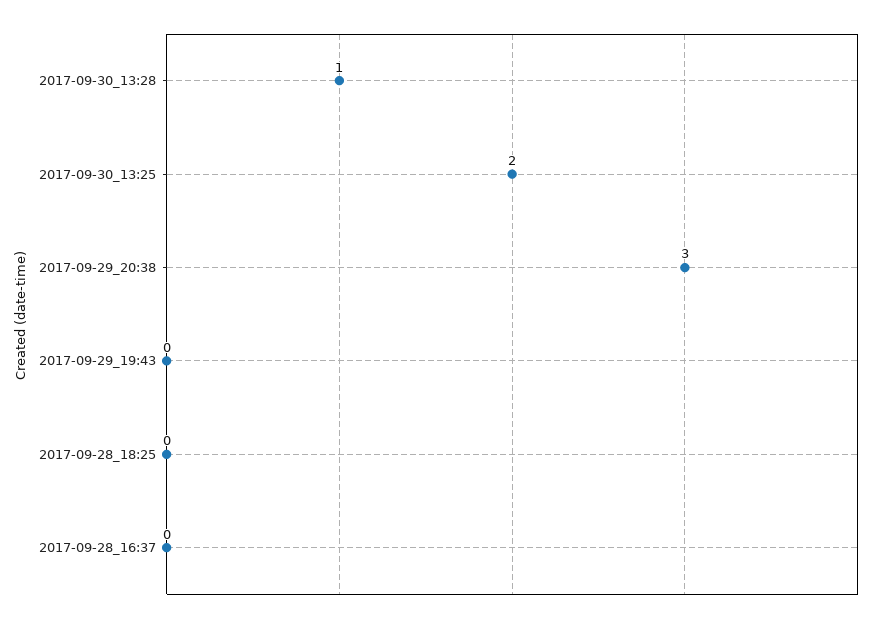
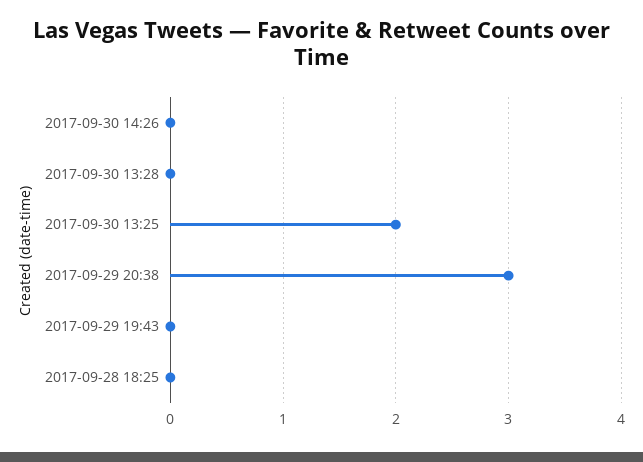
2017-09-30_13:28: 1 -> 0
2017-09-28_16:37: 0 -> none
2017-09-30 14:26: none -> 0

